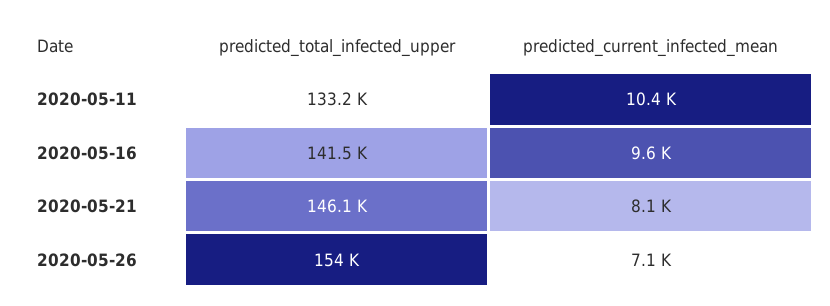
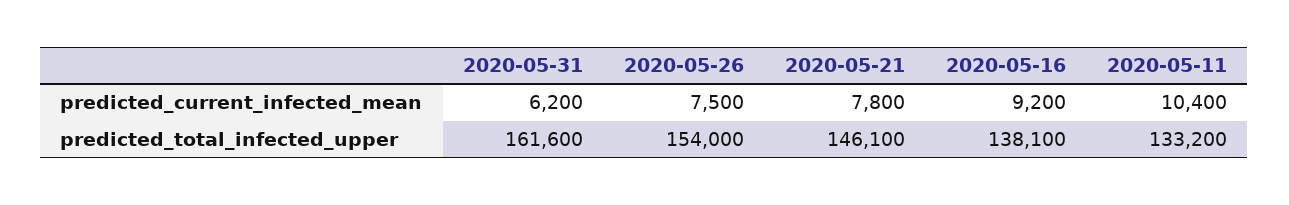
predicted_total_infected_upper, 2020-05-16: 141500 -> 138100
predicted_current_infected_mean, 2020-05-16: 9600 -> 9200
predicted_current_infected_mean, 2020-05-21: 8100 -> 7800
predicted_current_infected_mean, 2020-05-26: 7100 -> 7500
predicted_current_infected_mean, 2020-05-31: none -> 6200
predicted_total_infected_upper, 2020-05-31: none -> 161600

